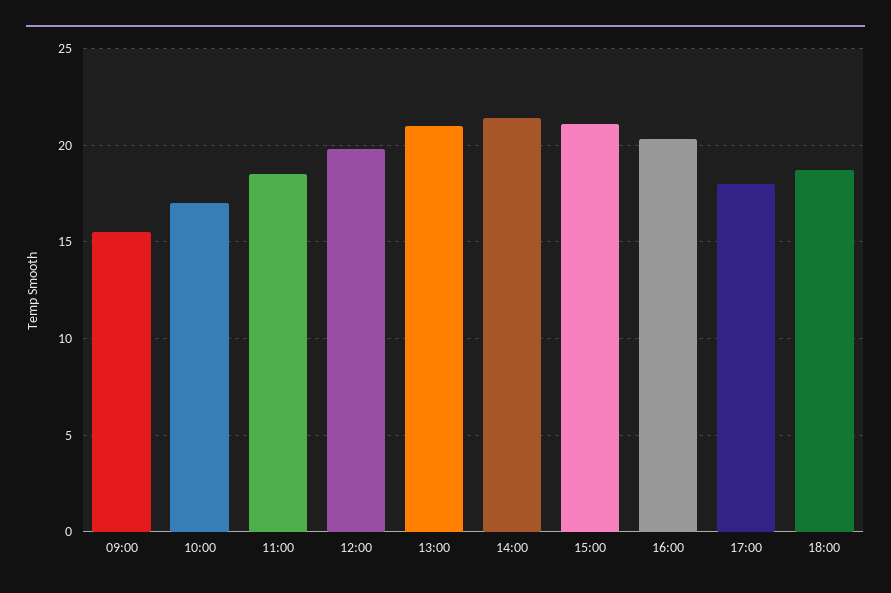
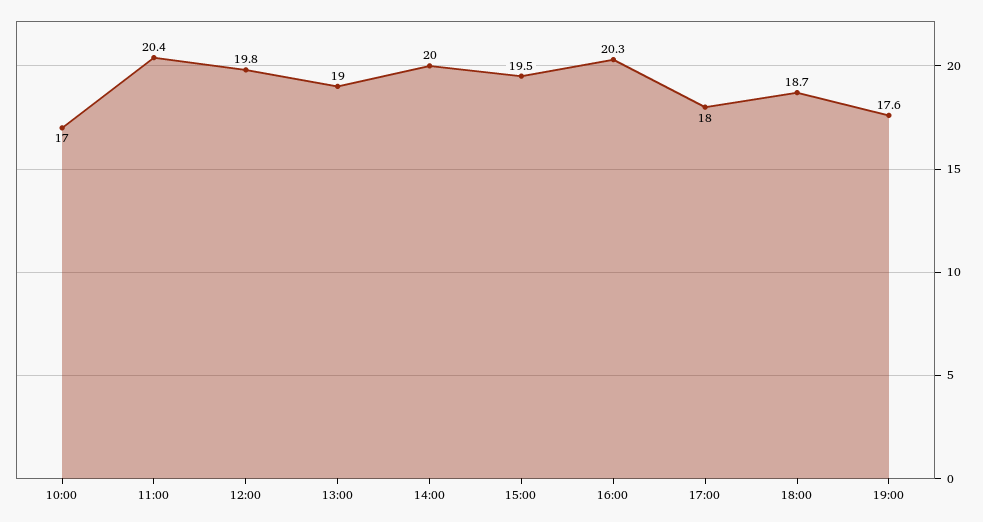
09:00: 15.5 -> none
11:00: 18.5 -> 20.4
13:00: 21 -> 19
14:00: 21.5 -> 20
15:00: 21 -> 19.5
19:00: none -> 17.6

